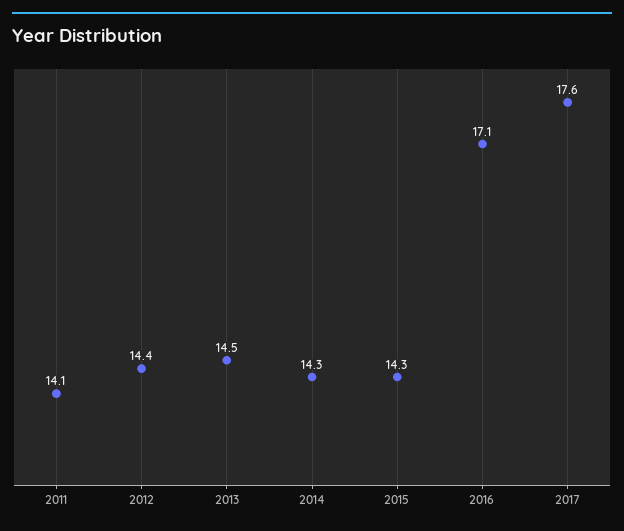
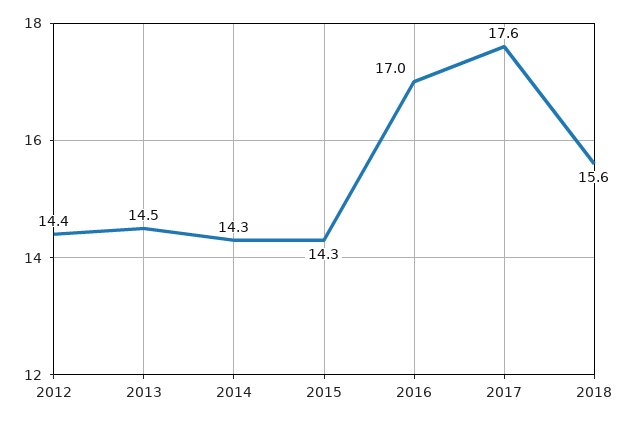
2011: 14.1 -> none
2016: 17.1 -> 17
2018: none -> 15.6

